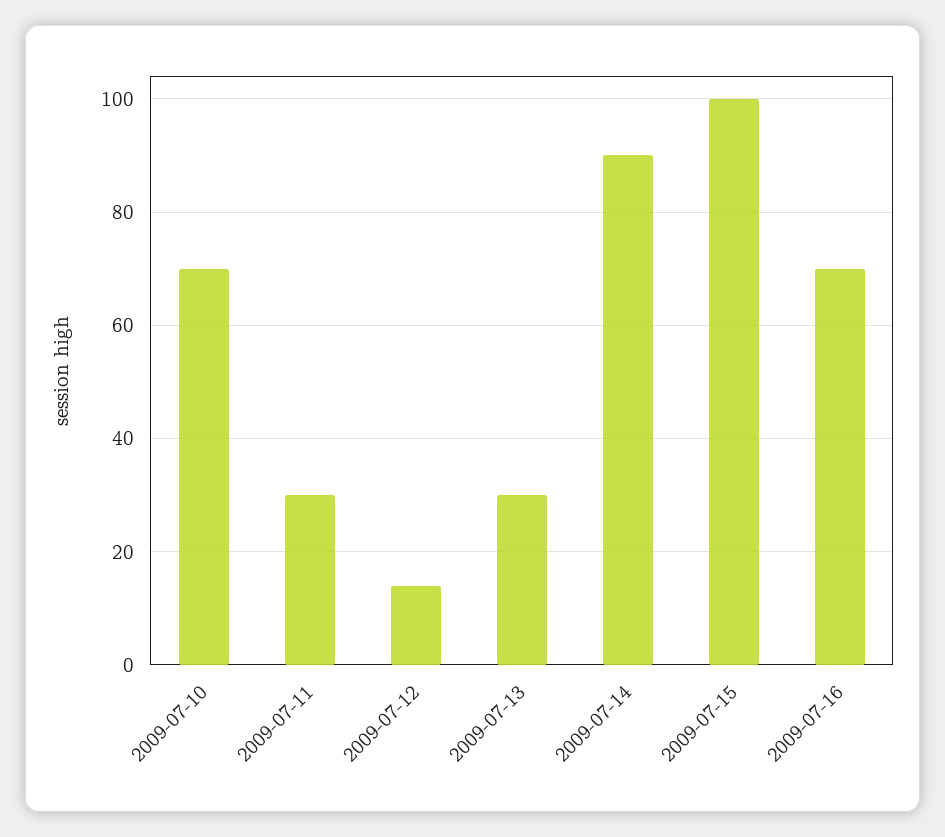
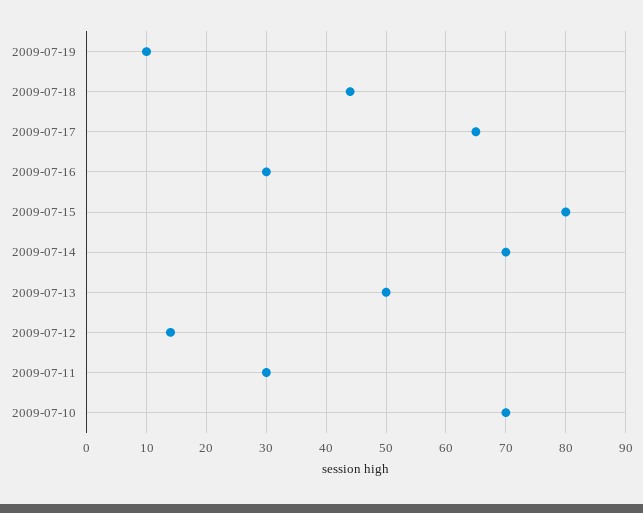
2009-07-13: 30 -> 50
2009-07-14: 90 -> 70
2009-07-15: 100 -> 80
2009-07-16: 70 -> 30
2009-07-19: none -> 10
2009-07-18: none -> 45
2009-07-17: none -> 65

